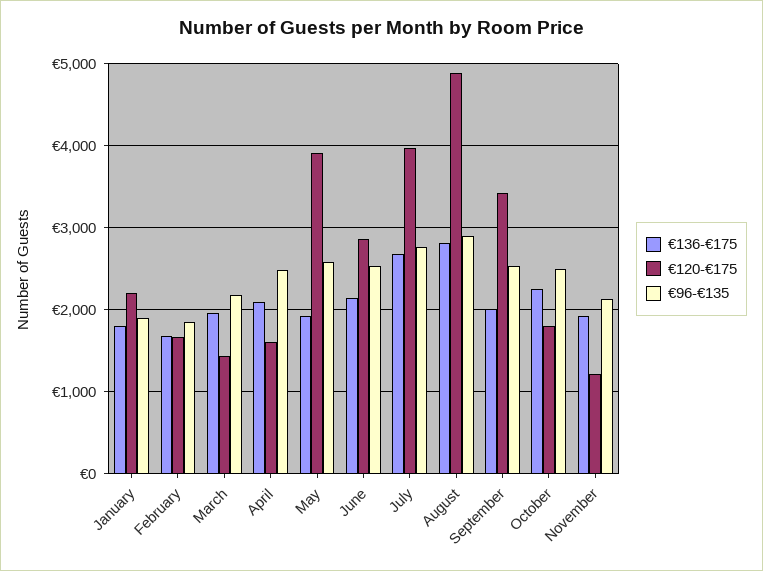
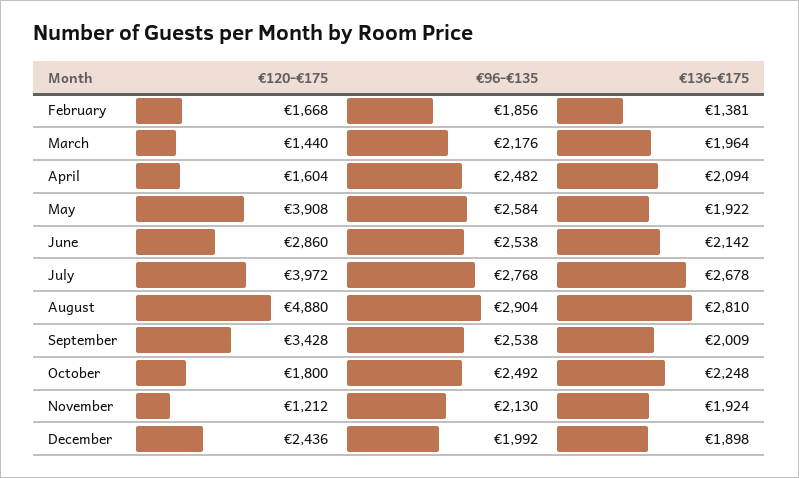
€136-€175, January: 1800 -> none
€120-€175, January: 2200 -> none
€96-€135, January: 1900 -> none
€136-€175, February: 1700 -> 1381
€120-€175, December: none -> 2436
€96-€135, December: none -> 1992
€136-€175, December: none -> 1898

